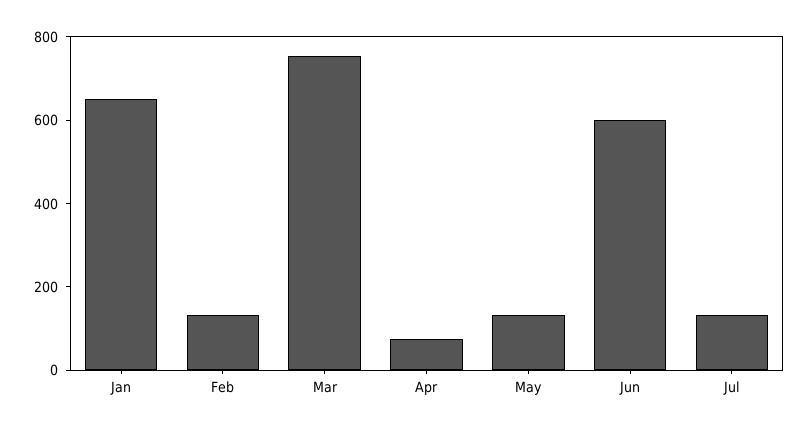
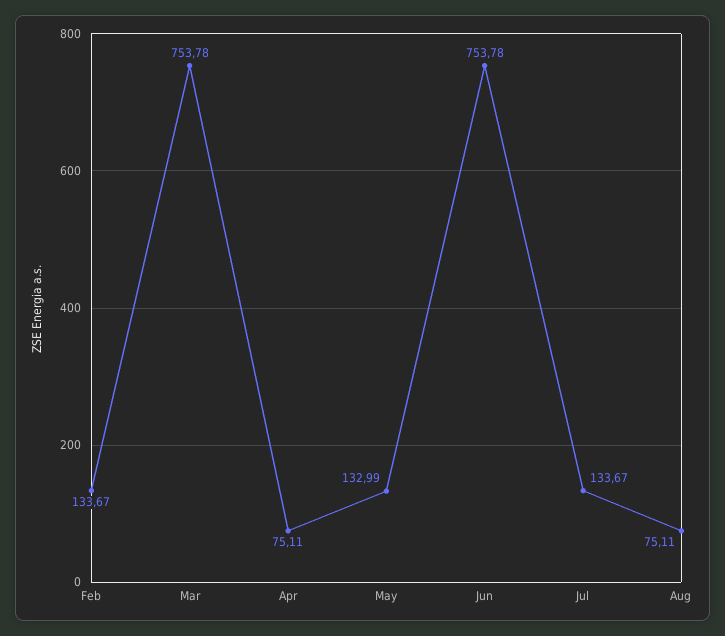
Jan: 650 -> none
Jun: 600 -> 753.78
Aug: none -> 75.11

